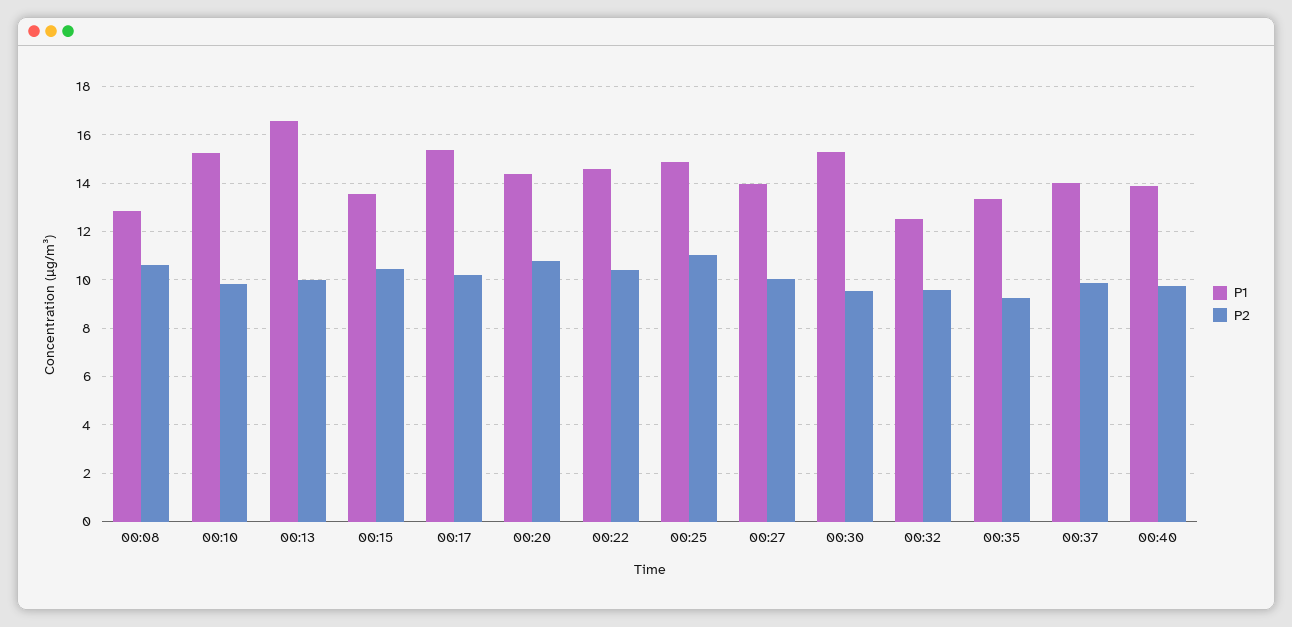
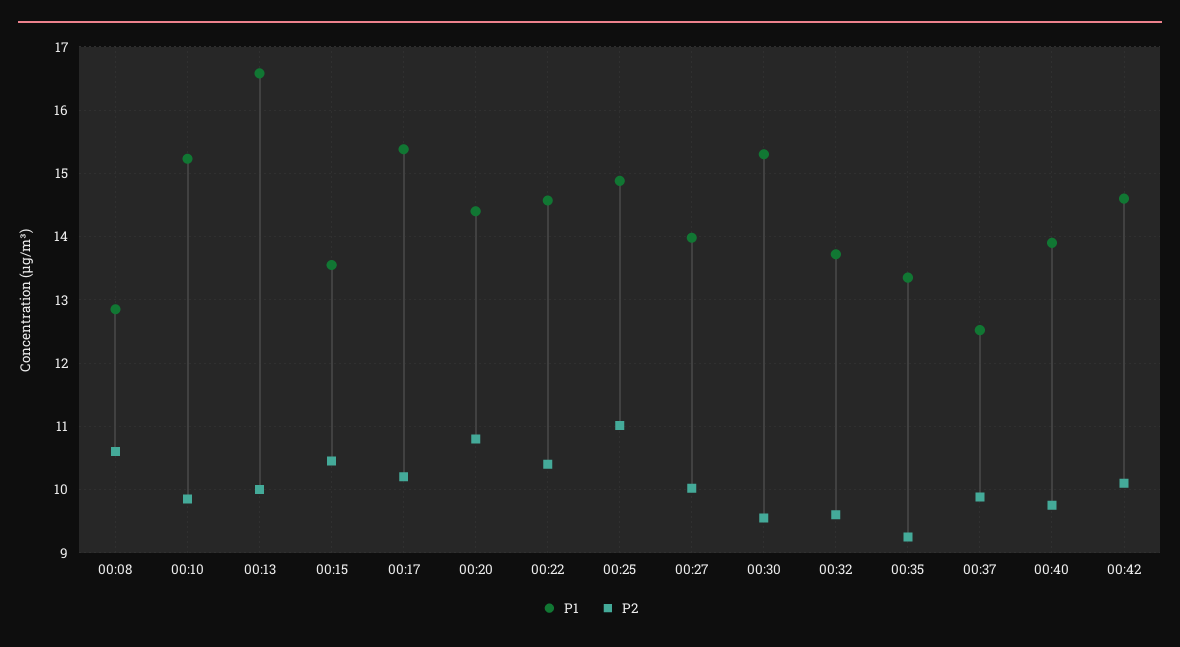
P1, 00:32: 12.5 -> 13.7
P1, 00:37: 14 -> 12.5
P1, 00:42: none -> 14.6
P2, 00:42: none -> 10.1

